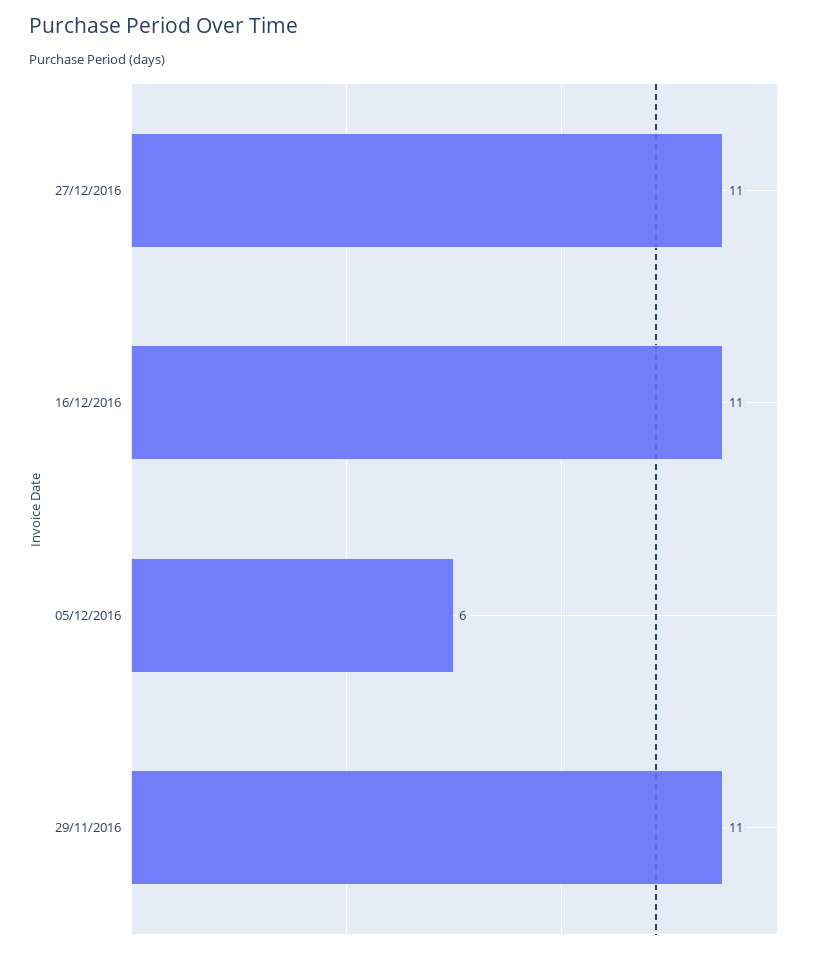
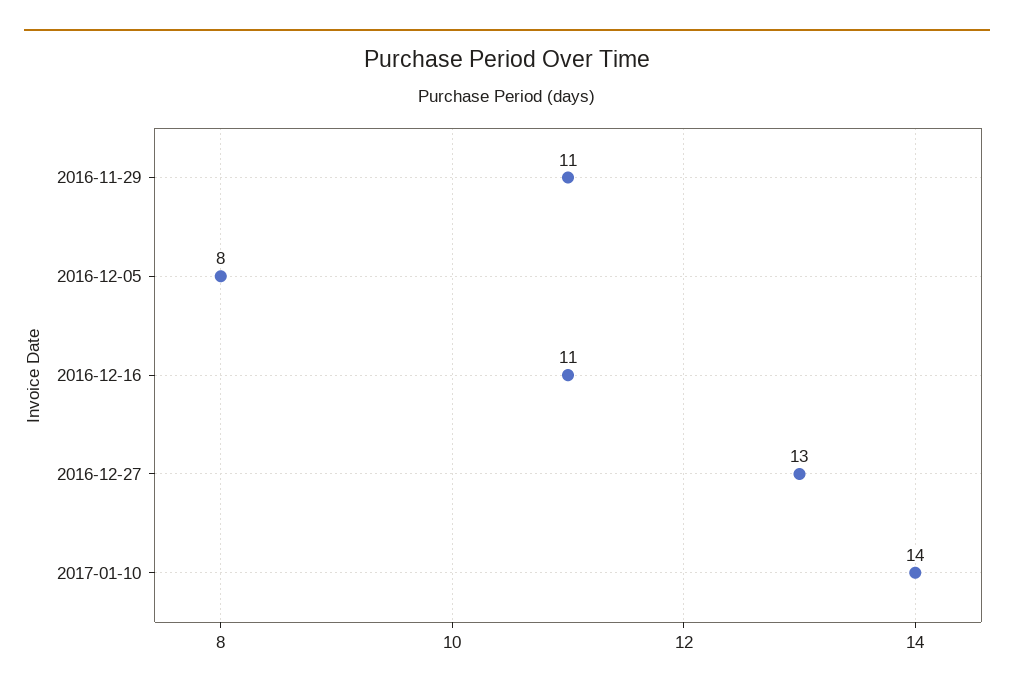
27/12/2016: 11 -> 13
05/12/2016: 6 -> 8
2017-01-10: none -> 14

